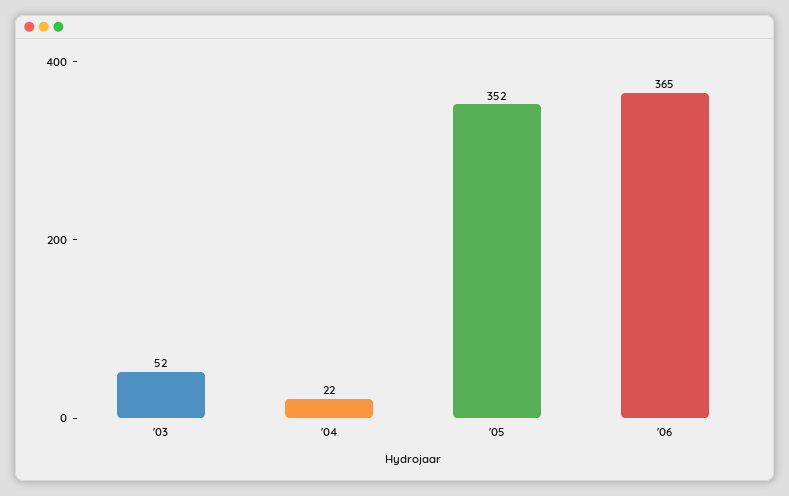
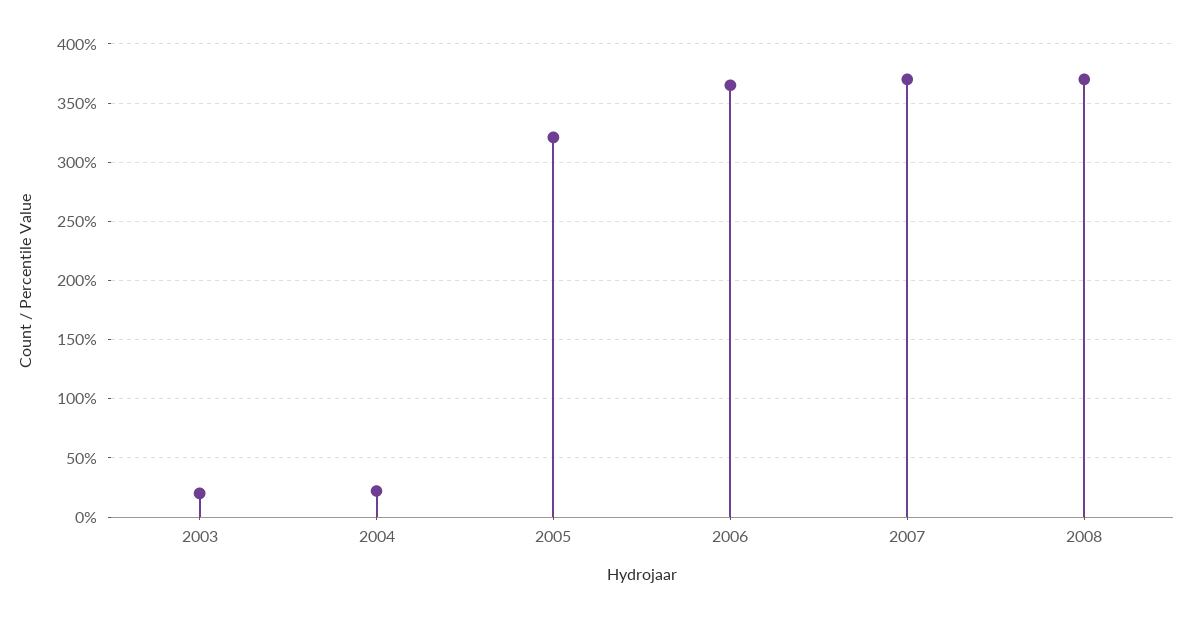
'03: 52 -> 20
'05: 352 -> 320
2007: none -> 370
2008: none -> 370

